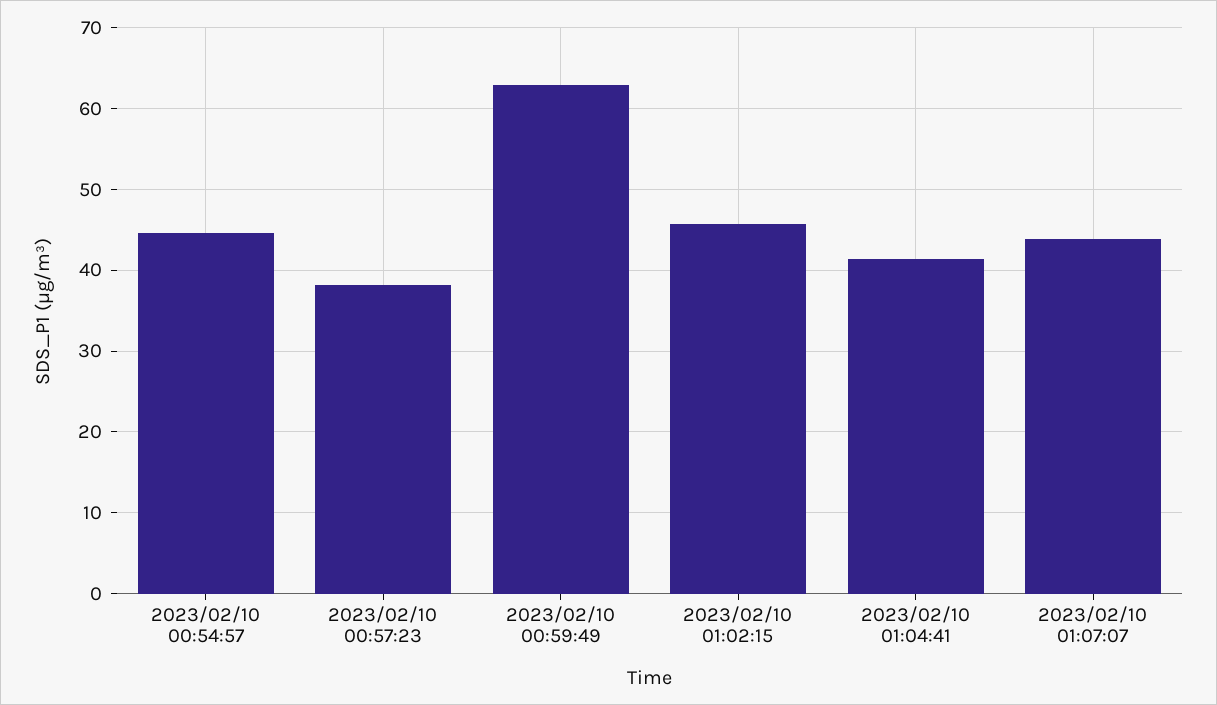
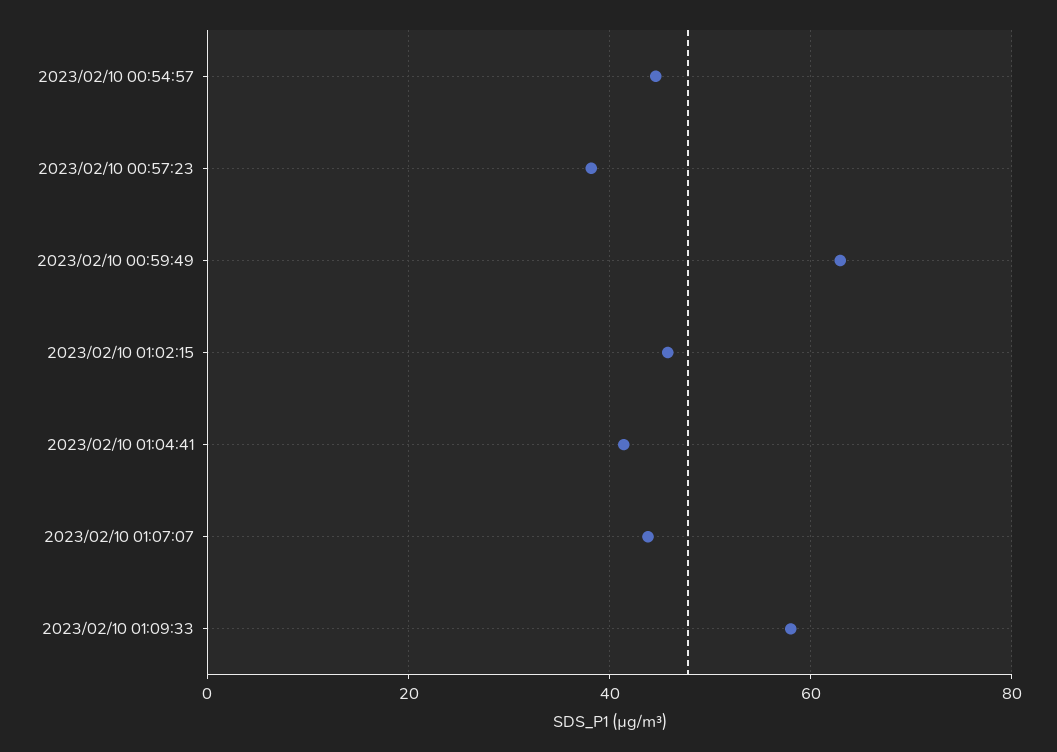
2023/02/10 01:09:33: none -> 58

